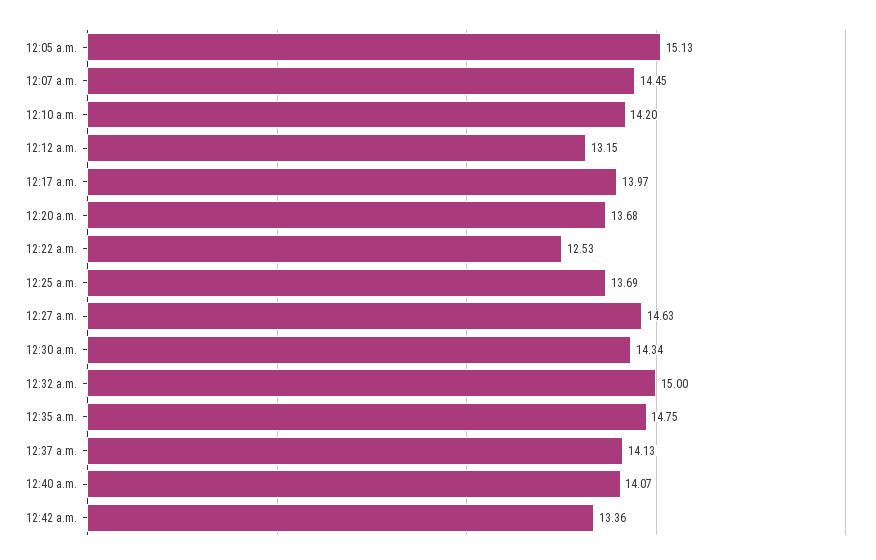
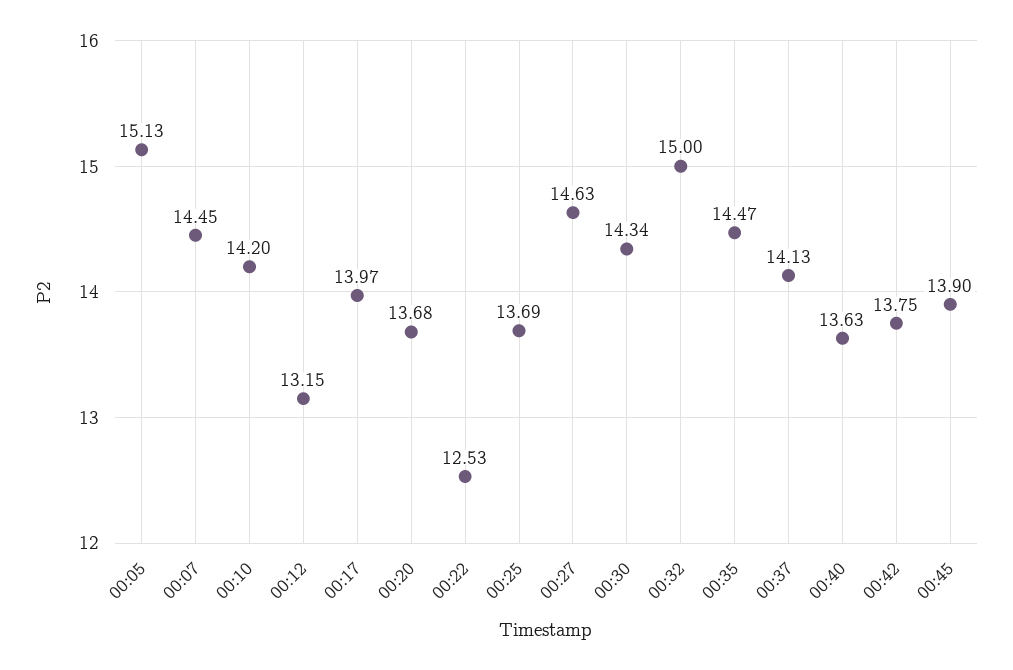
12:35 a.m.: 14.75 -> 14.47
12:40 a.m.: 14.07 -> 13.63
12:42 a.m.: 13.36 -> 13.75
00:45: none -> 13.9

